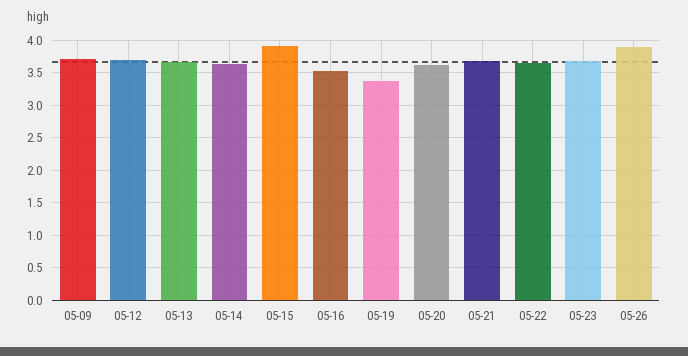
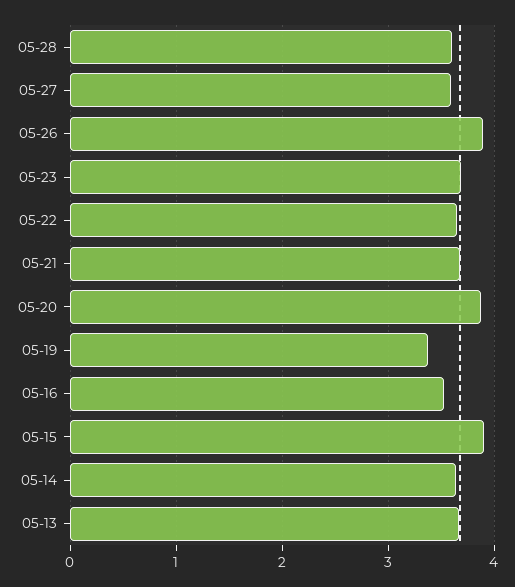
05-09: 3.7 -> none
05-12: 3.7 -> none
05-20: 3.6 -> 3.9
05-28: none -> 3.6
05-27: none -> 3.6

